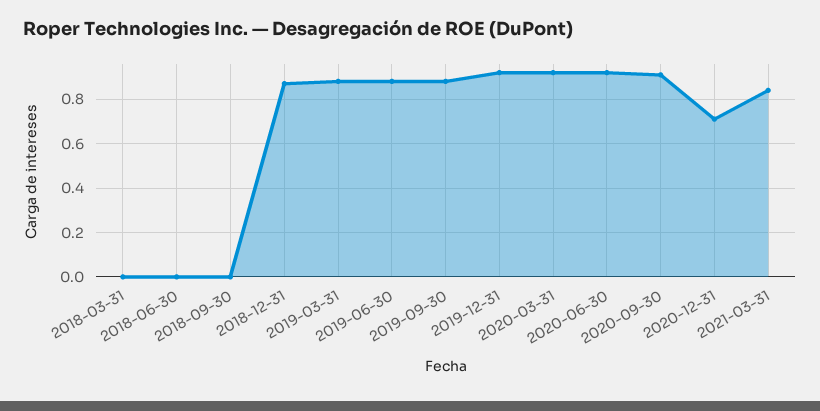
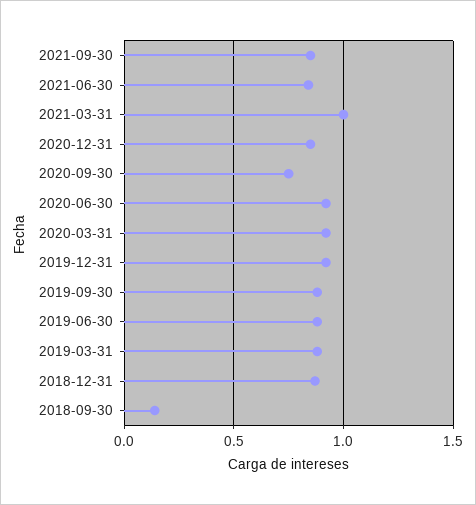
2018-03-31: 0 -> none
2018-06-30: 0 -> none
2018-09-30: 0 -> 0.15
2020-09-30: 0.9 -> 0.75
2020-12-31: 0.7 -> 0.85
2021-03-31: 0.85 -> 1
2021-09-30: none -> 0.85
2021-06-30: none -> 0.85

